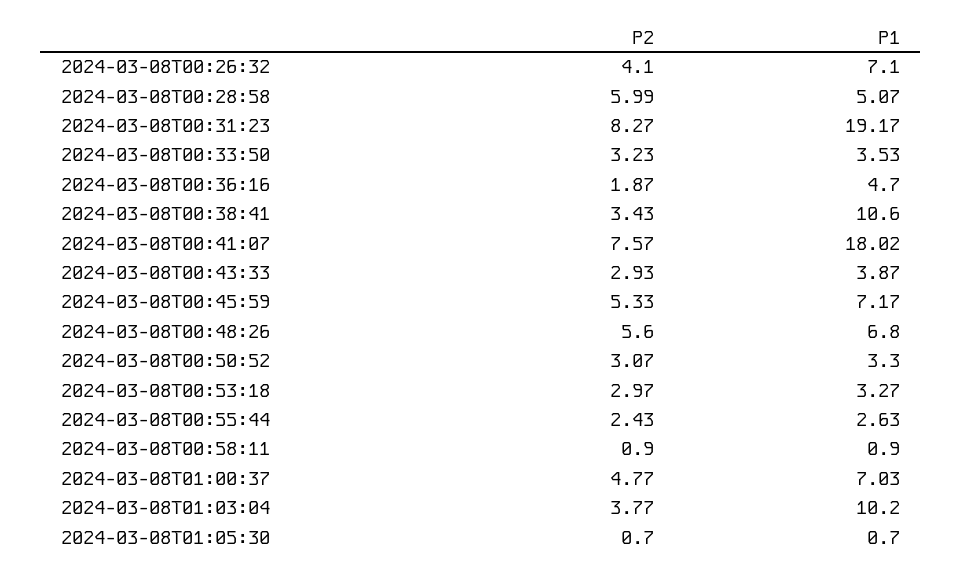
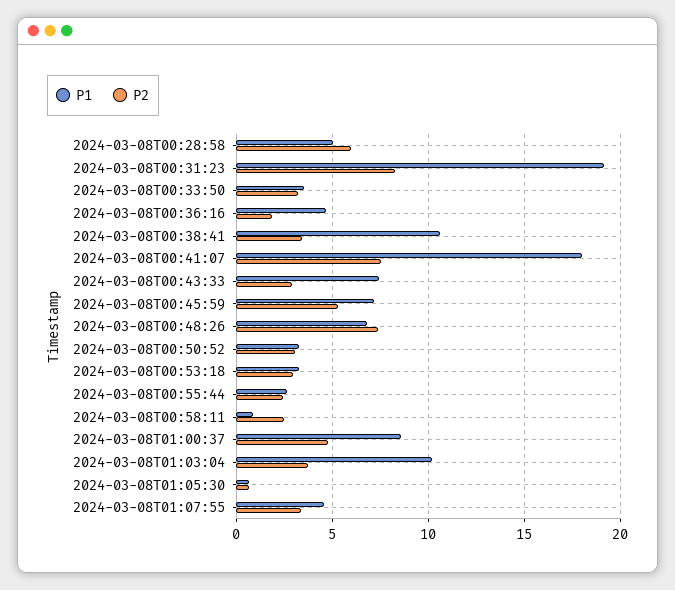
P2, 2024-03-08T00:26:32: 4.1 -> none
P1, 2024-03-08T00:26:32: 7.1 -> none
P1, 2024-03-08T00:43:33: 3.87 -> 7.5
P2, 2024-03-08T00:48:26: 5.6 -> 7.5
P2, 2024-03-08T00:58:11: 0.9 -> 2.5
P1, 2024-03-08T01:00:37: 7.03 -> 8.5
P1, 2024-03-08T01:07:55: none -> 4.5
P2, 2024-03-08T01:07:55: none -> 3.5

